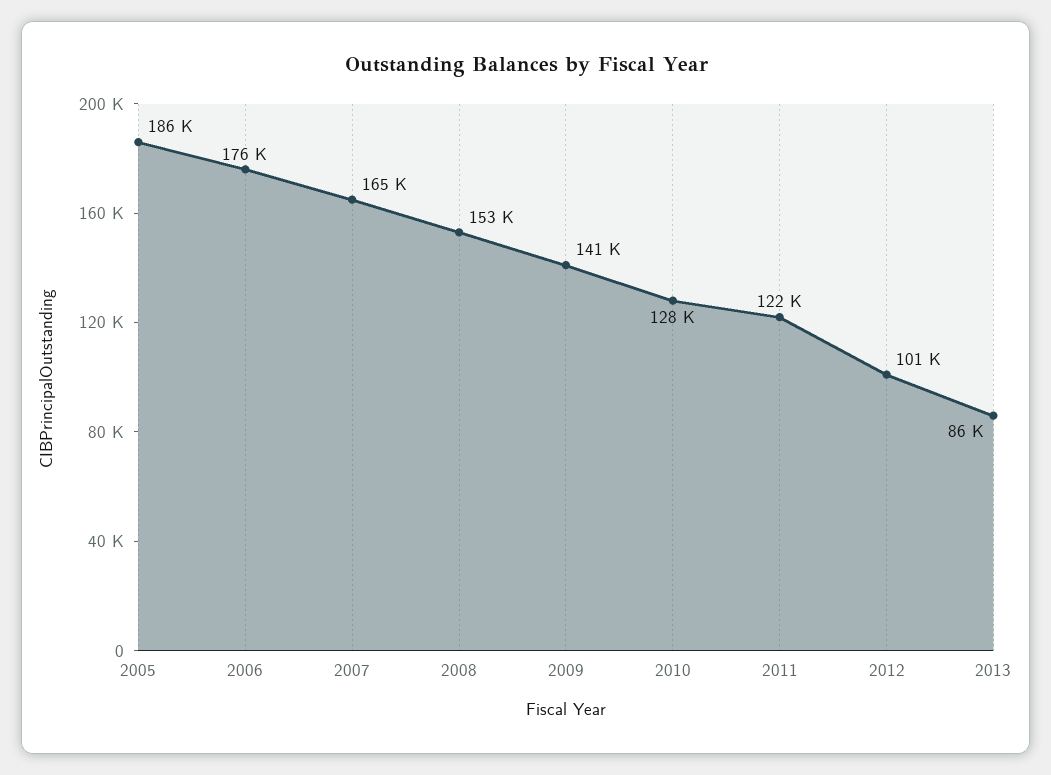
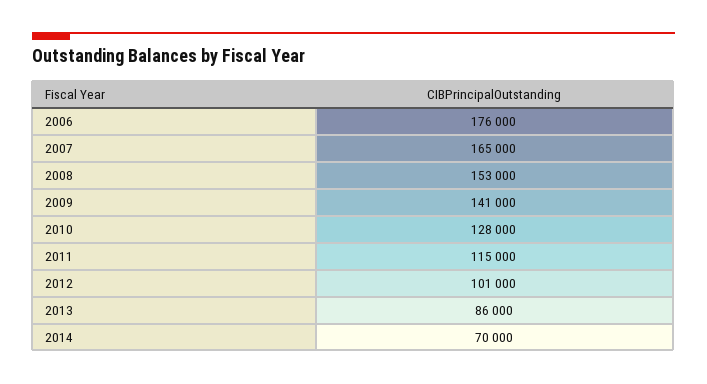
2005: 186000 -> none
2011: 122000 -> 115000
2014: none -> 70000

